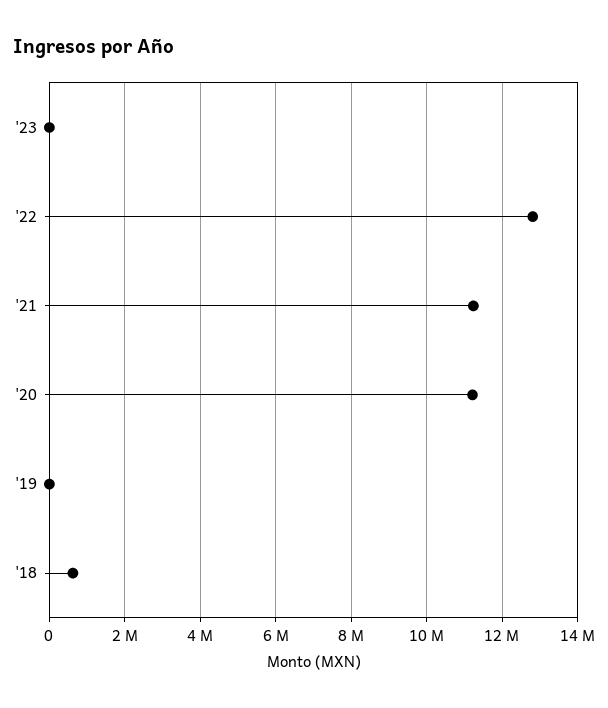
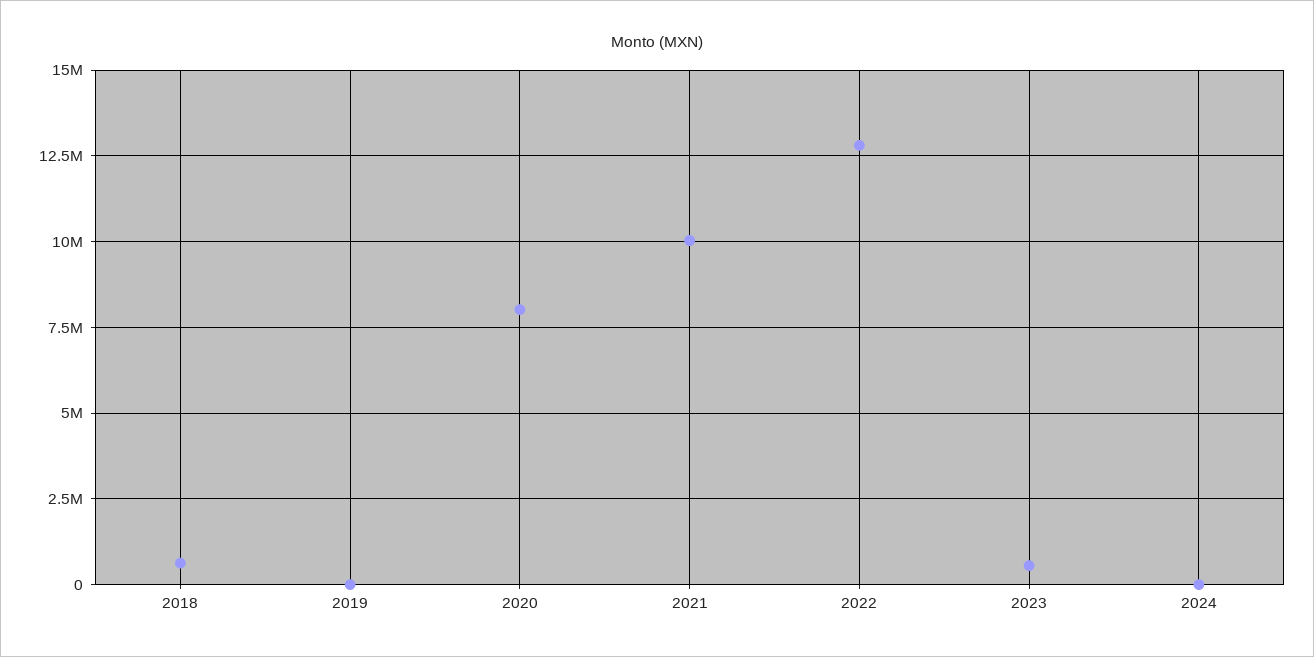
'23: 0 -> 500000
'21: 11200000 -> 10000000
'20: 11200000 -> 8000000
2024: none -> 0

